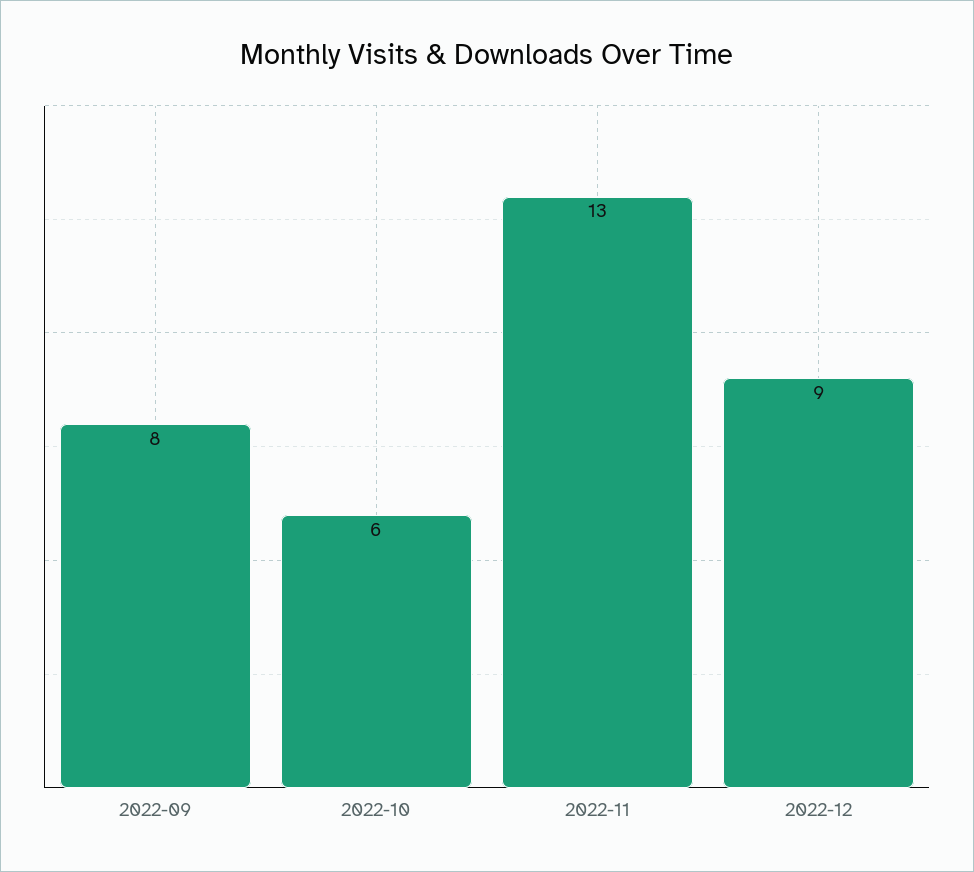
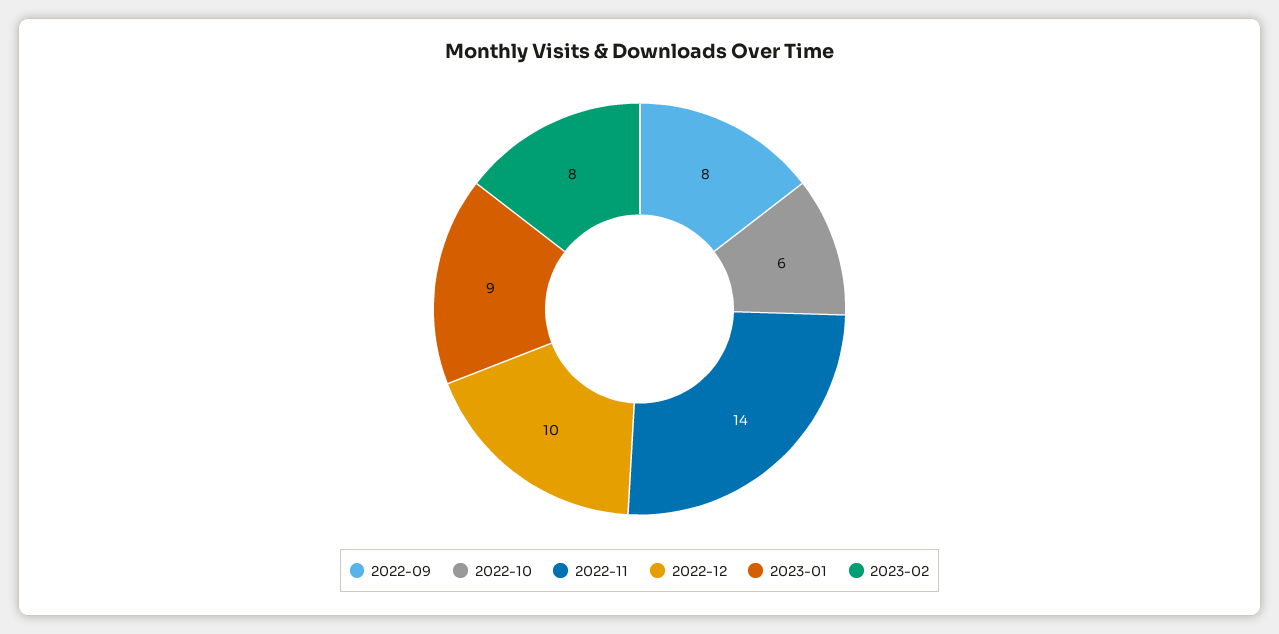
2022-11: 13 -> 14
2022-12: 9 -> 10
2023-01: none -> 9
2023-02: none -> 8

